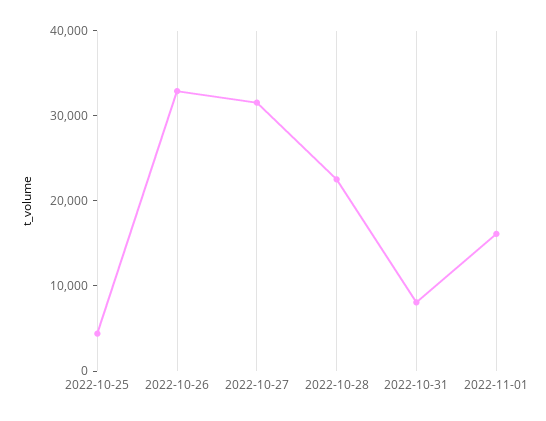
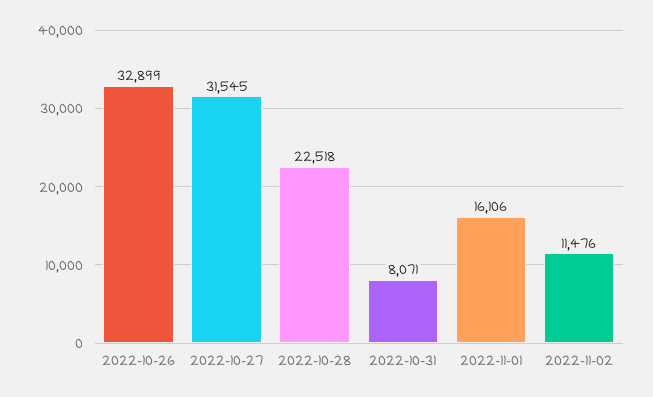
2022-10-25: 4000 -> none
2022-11-02: none -> 11476

